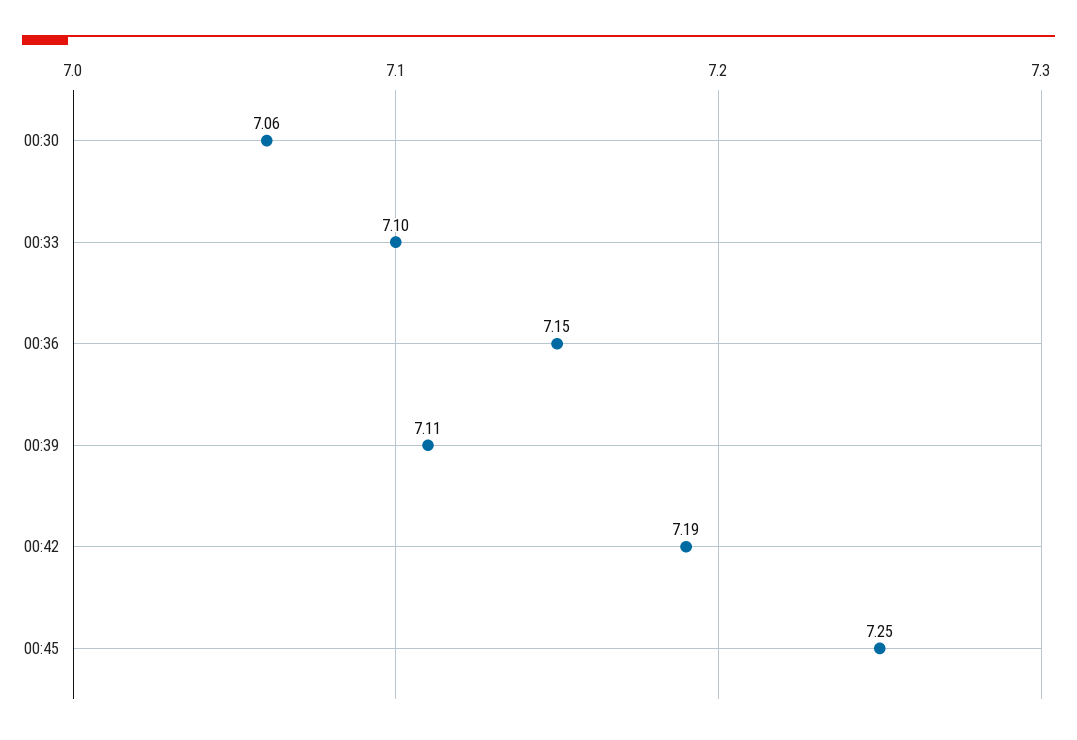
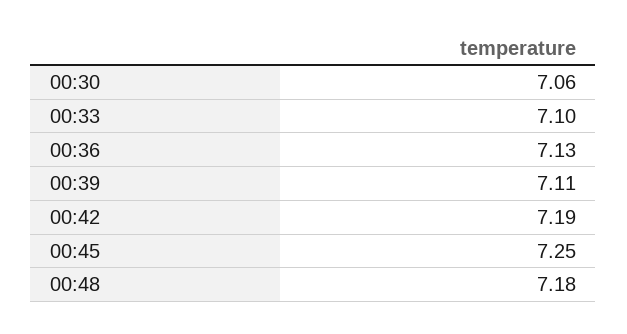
00:36: 7.15 -> 7.13
00:48: none -> 7.18

